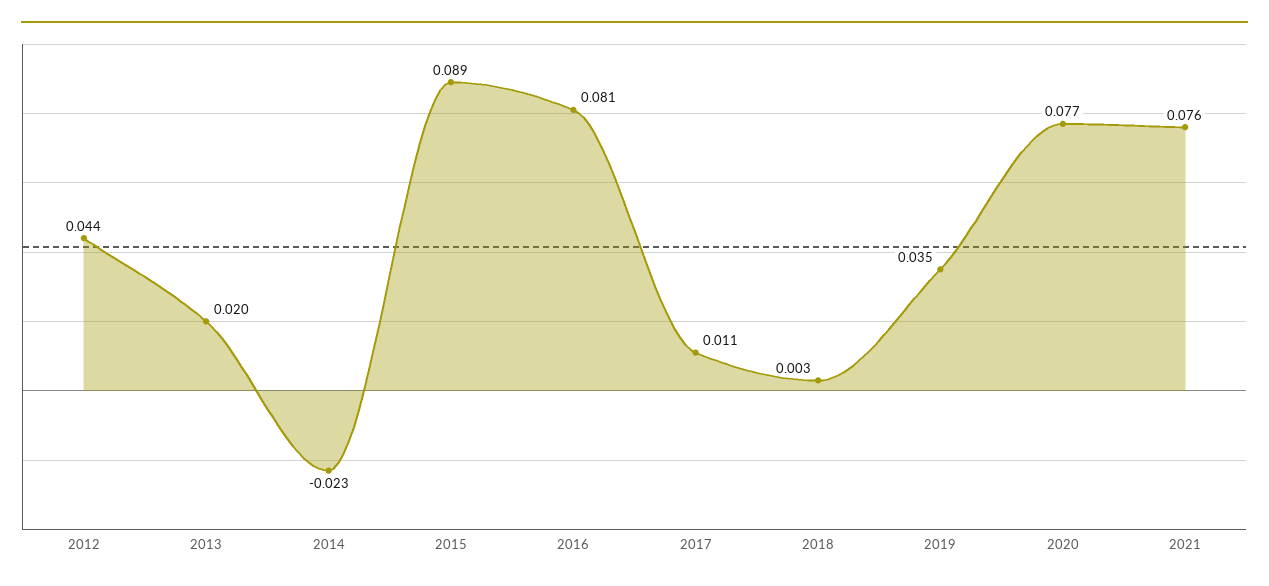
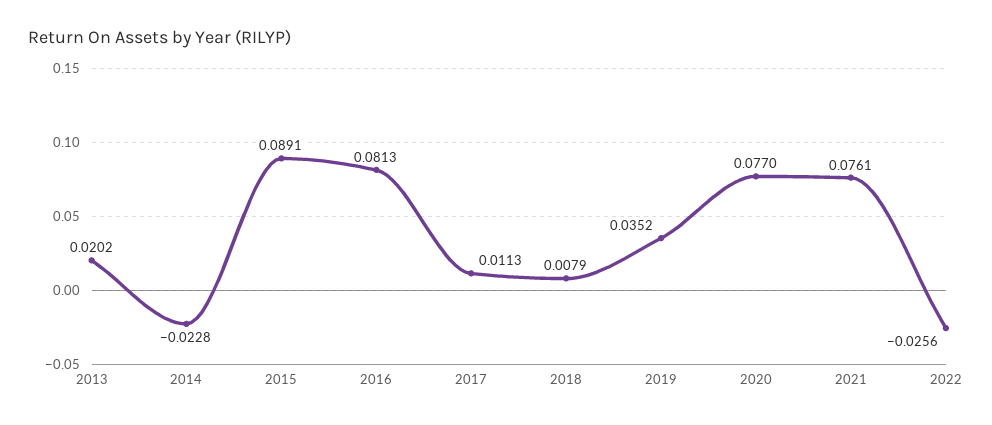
2012: 0.044 -> none
2018: 0.003 -> 0.0079
2022: none -> -0.0256

